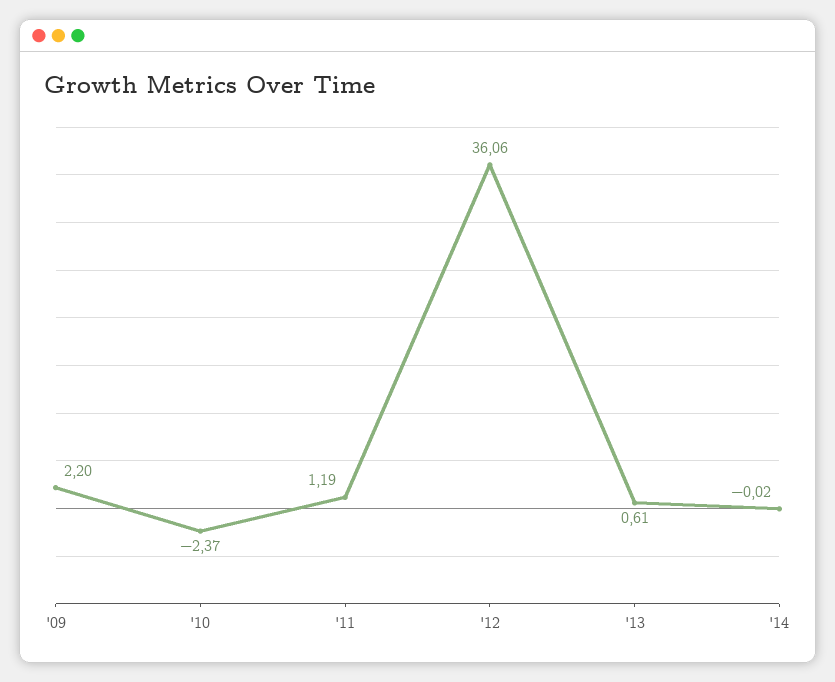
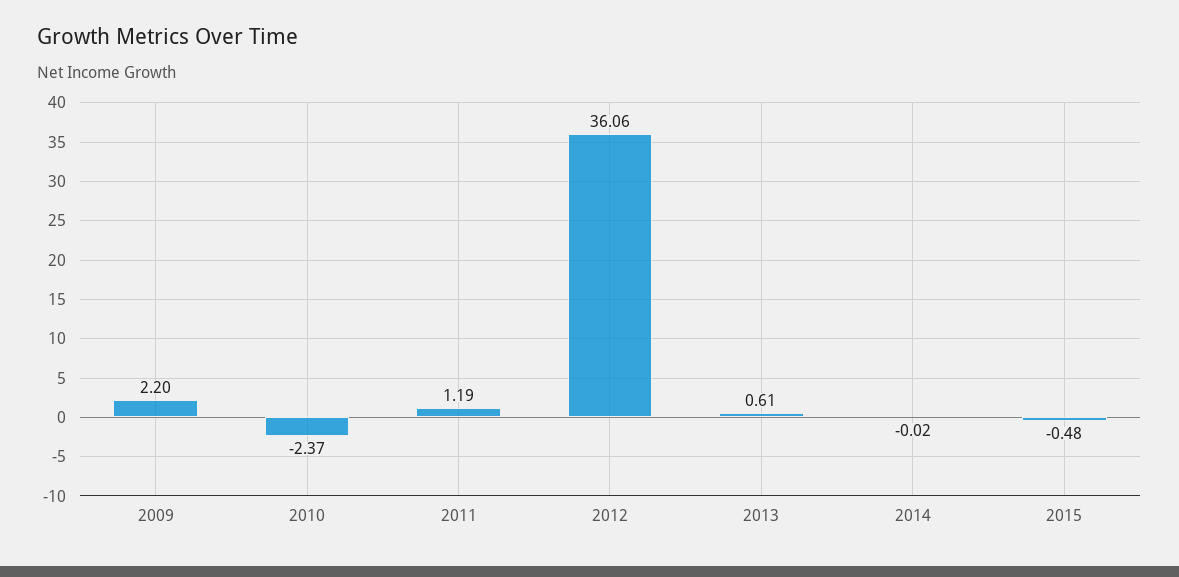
2015: none -> -0.48

